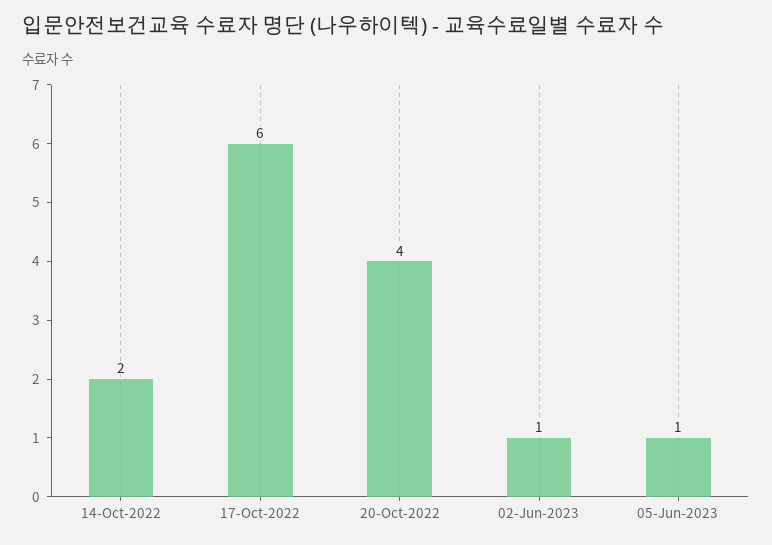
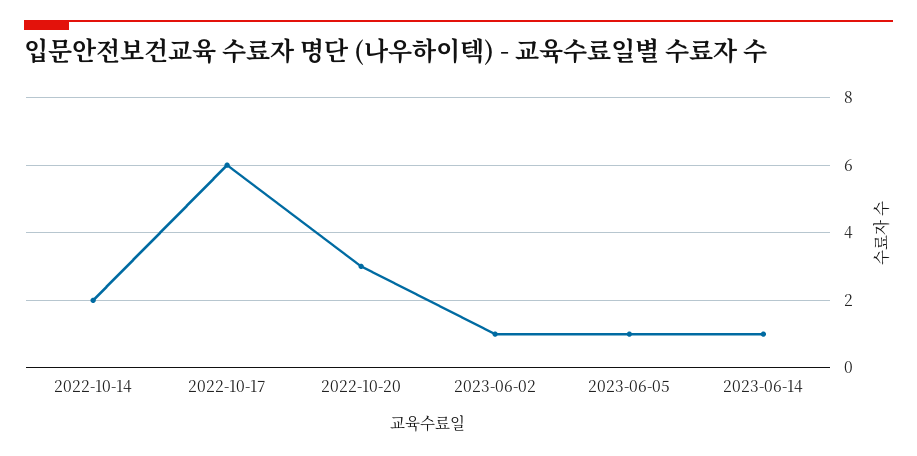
20-Oct-2022: 4 -> 3
2023-06-14: none -> 1

